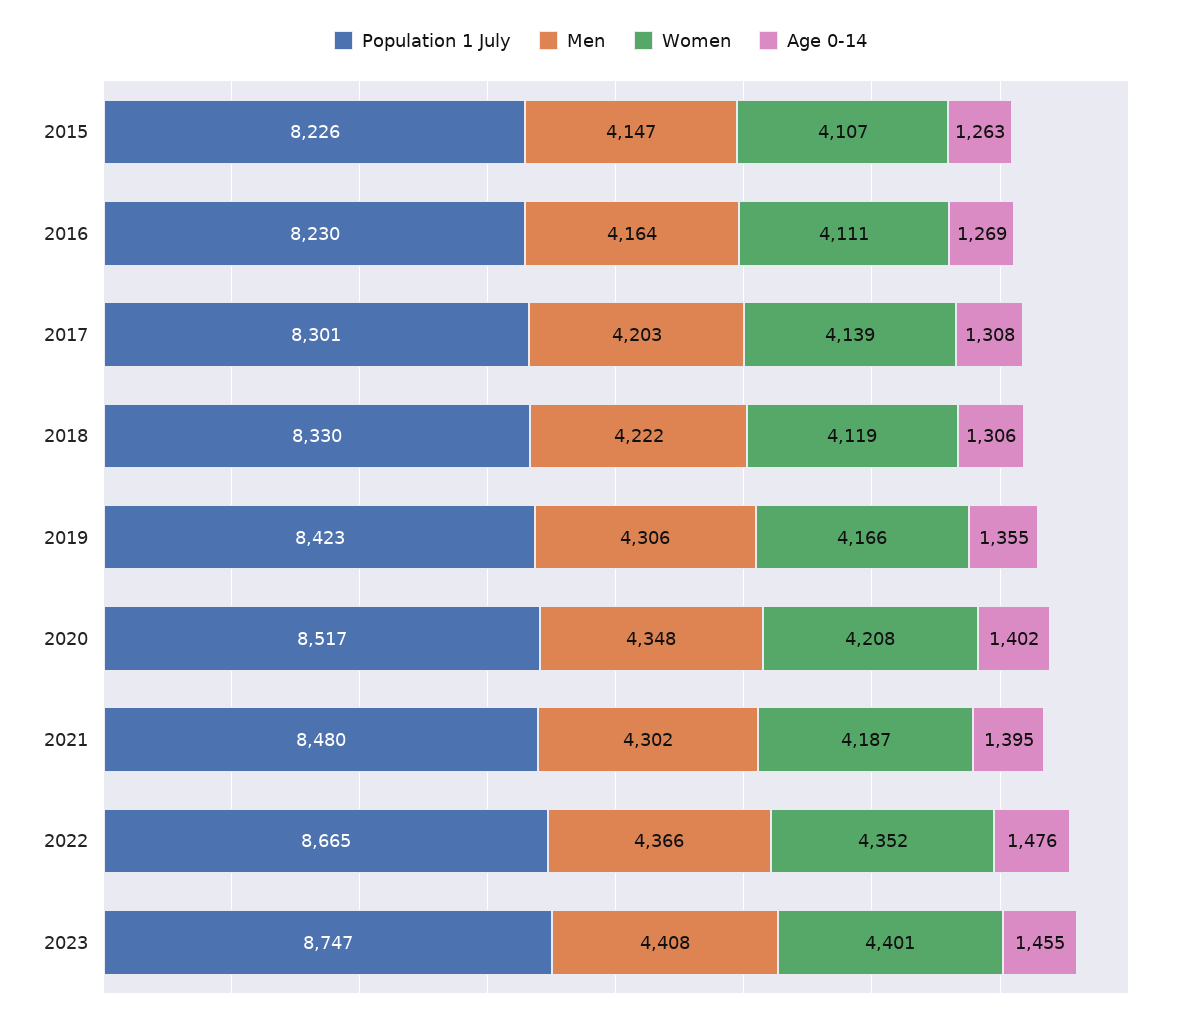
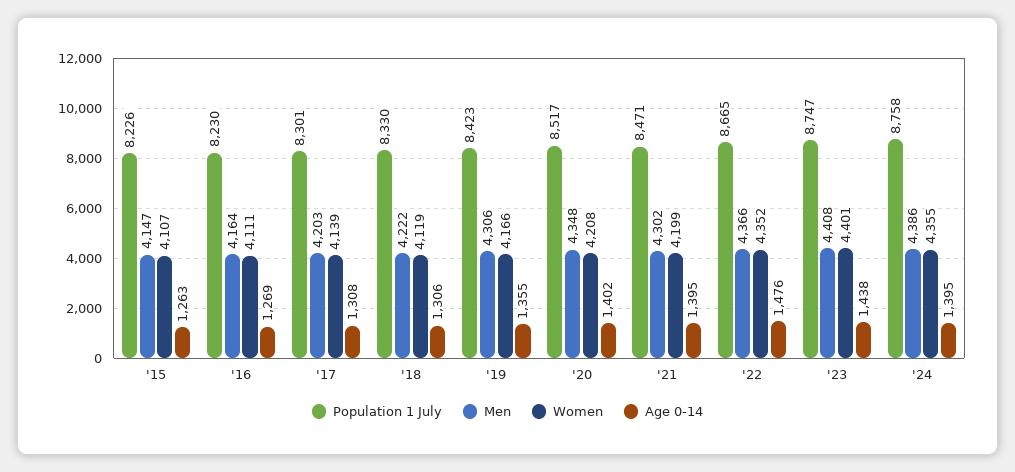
Population 1 July, 2021: 8480 -> 8471
Women, 2021: 4187 -> 4199
Age 0-14, 2023: 1455 -> 1438
Population 1 July, '24: none -> 8758
Men, '24: none -> 4386
Women, '24: none -> 4355
Age 0-14, '24: none -> 1395

